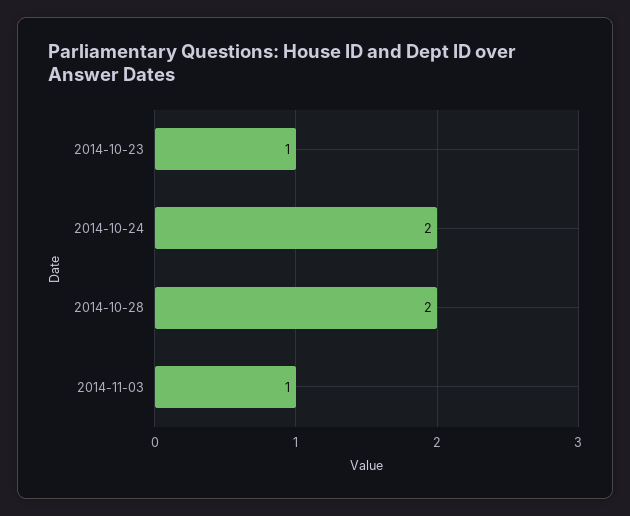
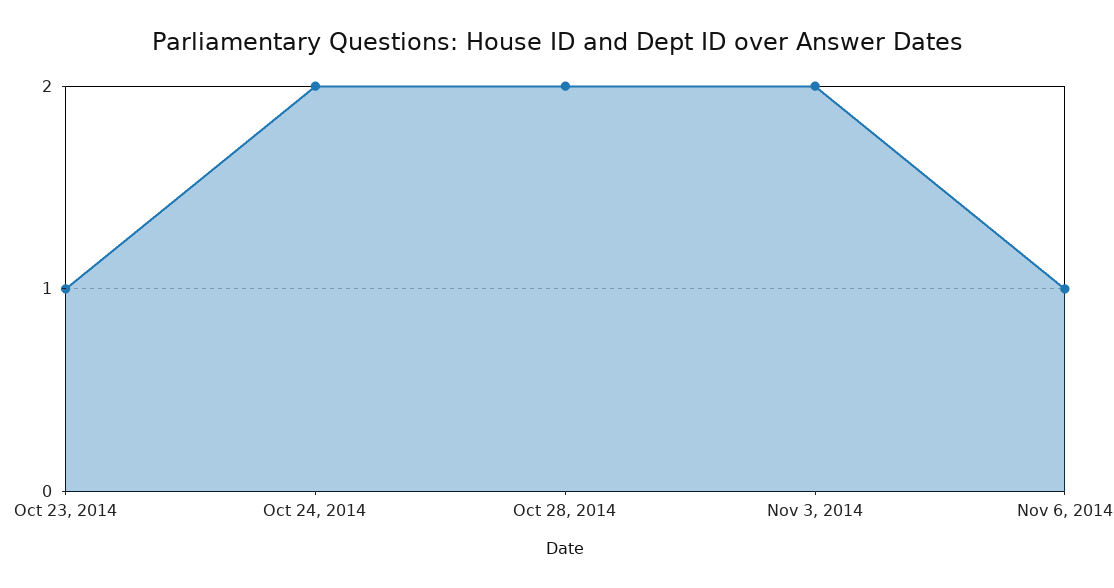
2014-11-03: 1 -> 2
Nov 6, 2014: none -> 1

